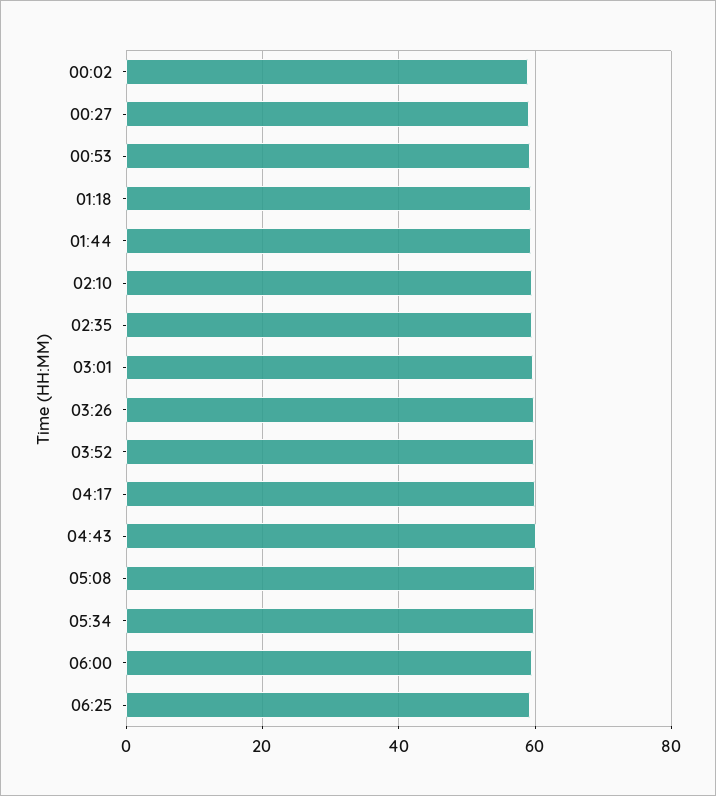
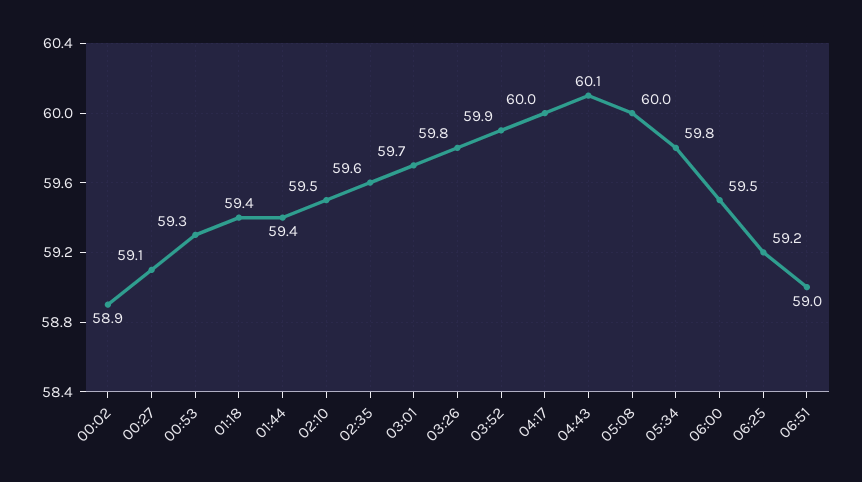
06:51: none -> 59

